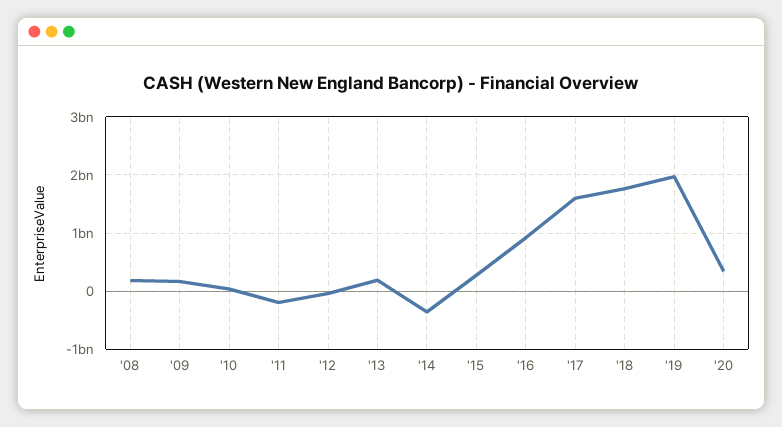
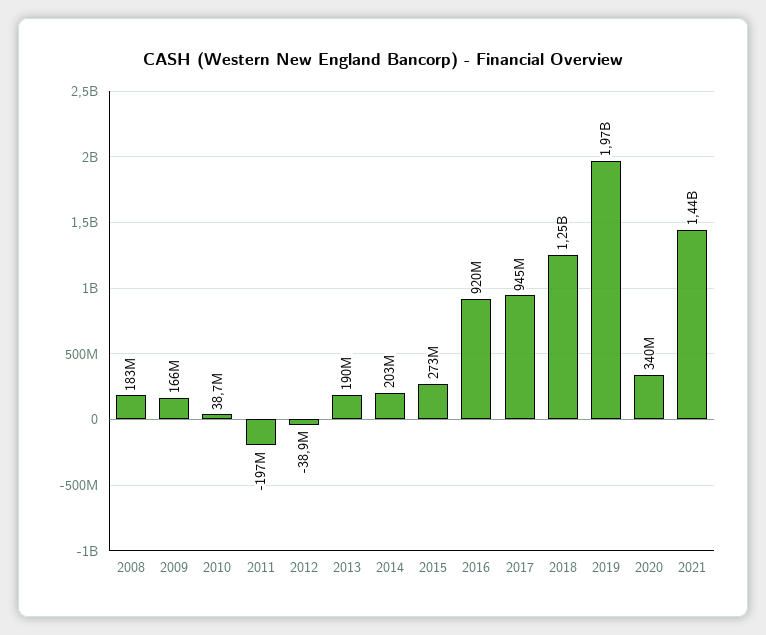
'14: -400000000 -> 203000000
'17: 1600000000 -> 945000000
'18: 1800000000 -> 1250000000
2021: none -> 1440000000

